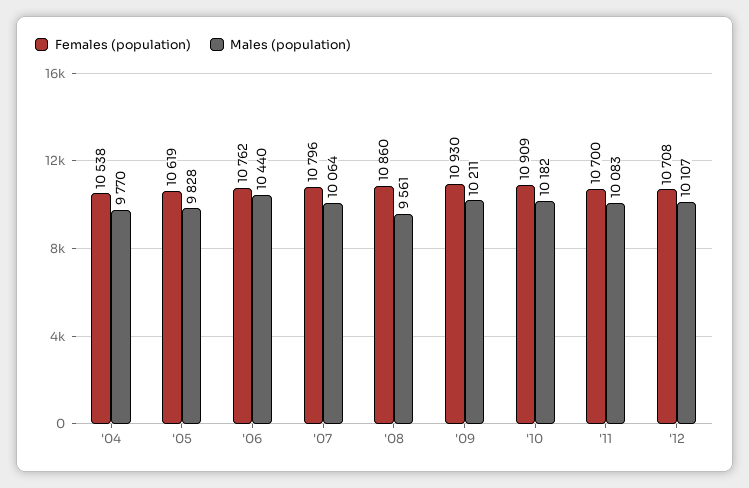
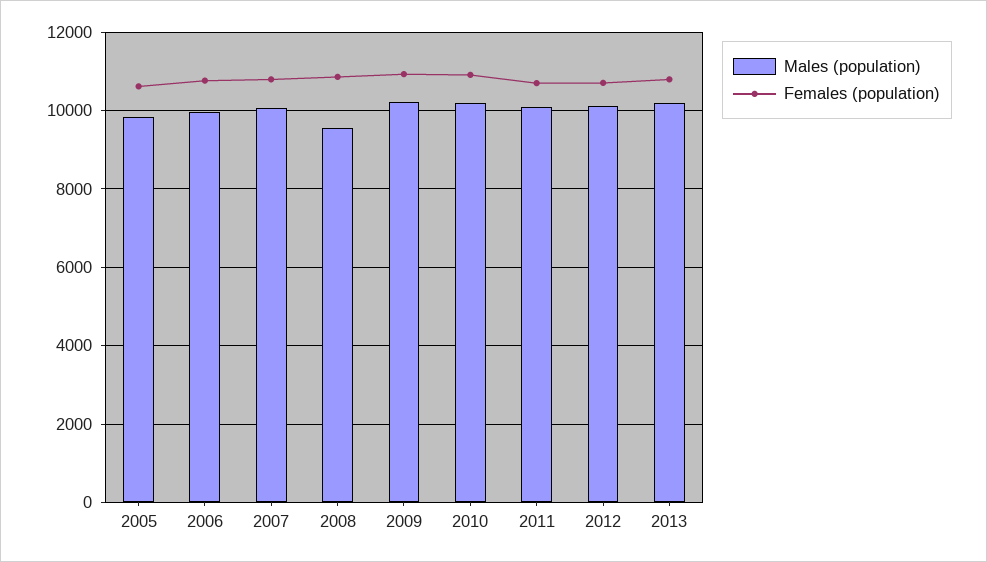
Females (population), '04: 10538 -> none
Males (population), '04: 9770 -> none
Males (population), '06: 10440 -> 10000
Males (population), 2013: none -> 10200
Females (population), 2013: none -> 10800

